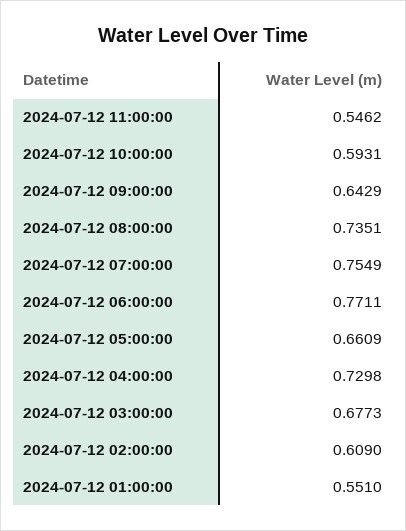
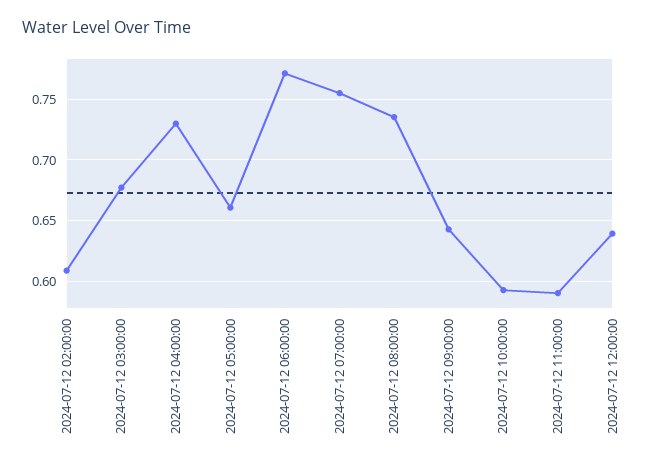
2024-07-12 11:00:00: 0.5462 -> 0.59
2024-07-12 01:00:00: 0.551 -> none
2024-07-12 12:00:00: none -> 0.64

